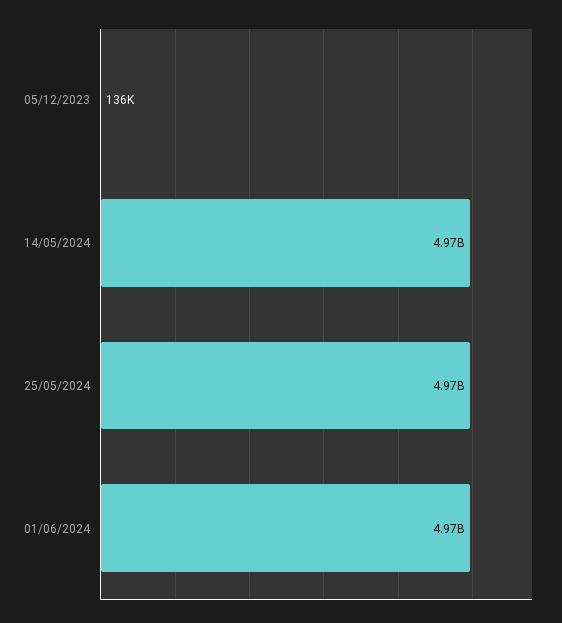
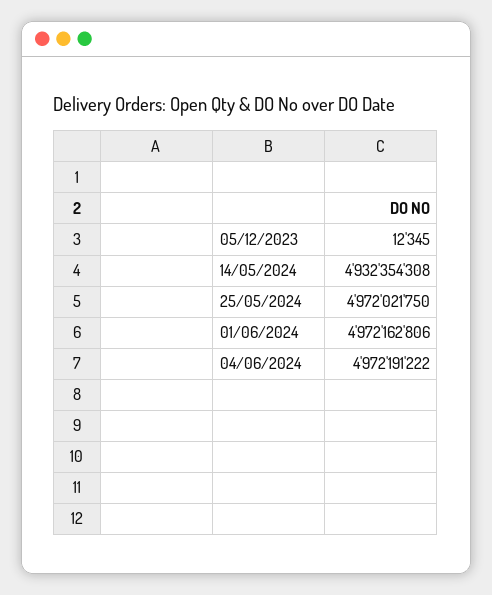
05/12/2023: 136000 -> 12345
14/05/2024: 4970000000 -> 4932354308
04/06/2024: none -> 4972191222

